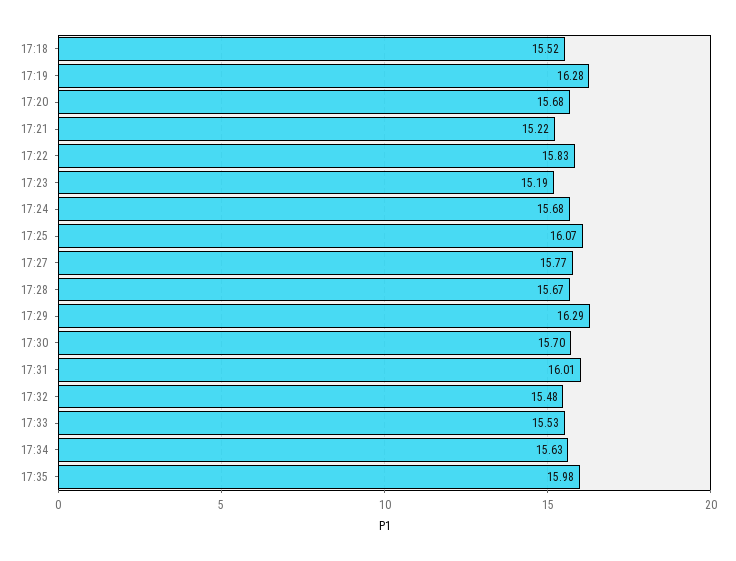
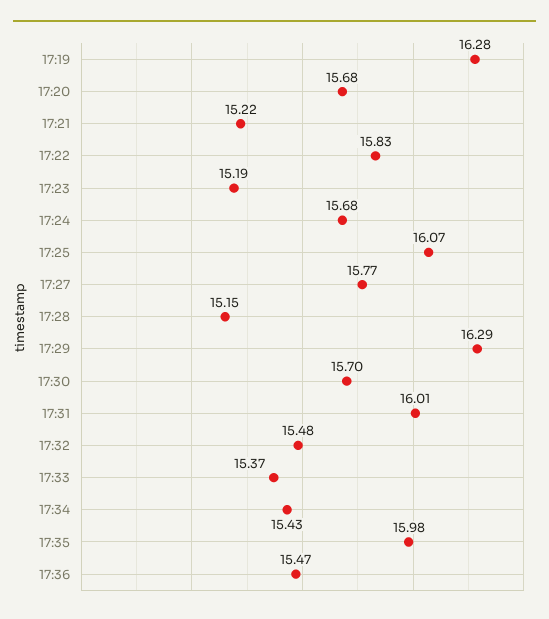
17:18: 15.52 -> none
17:28: 15.67 -> 15.15
17:33: 15.53 -> 15.37
17:34: 15.63 -> 15.43
17:36: none -> 15.47

